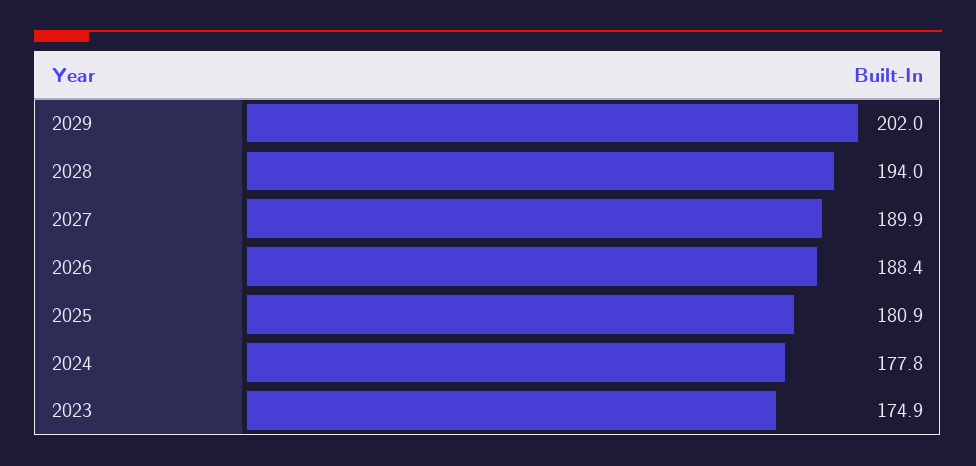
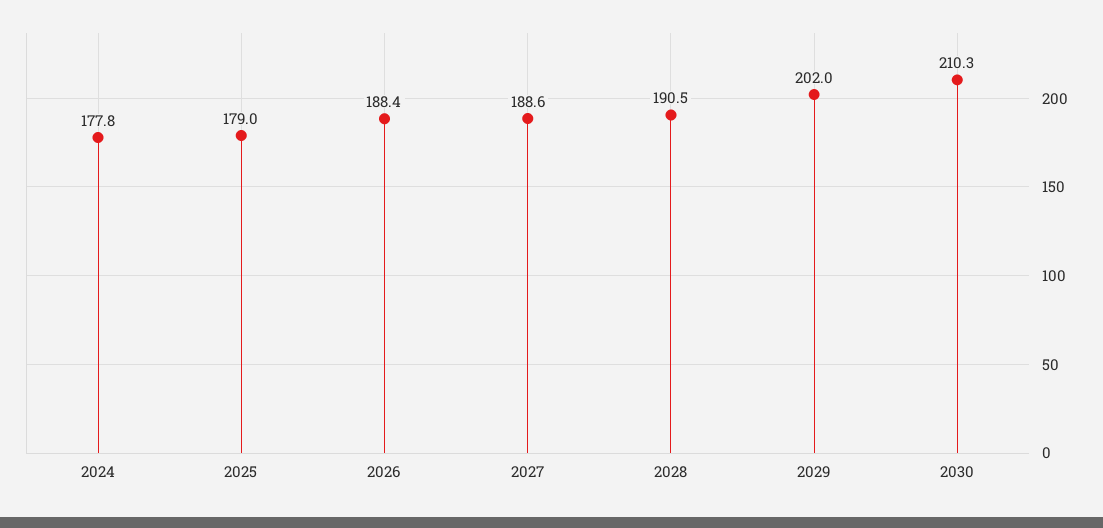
2028: 194 -> 190.5
2027: 189.9 -> 188.6
2025: 180.9 -> 179
2023: 174.9 -> none
2030: none -> 210.3

